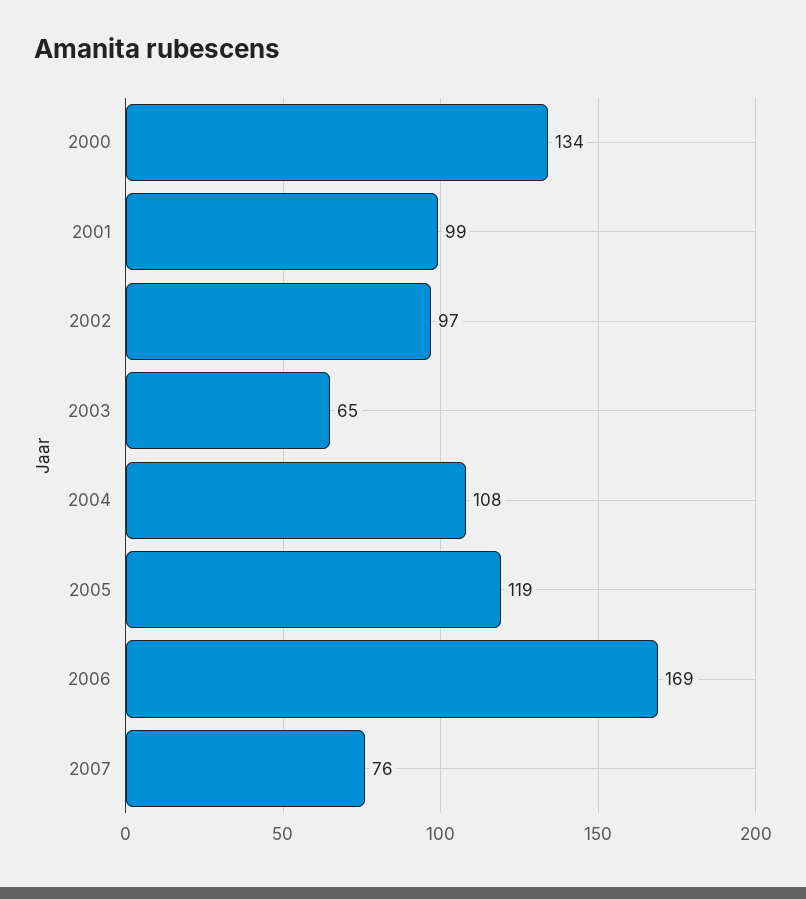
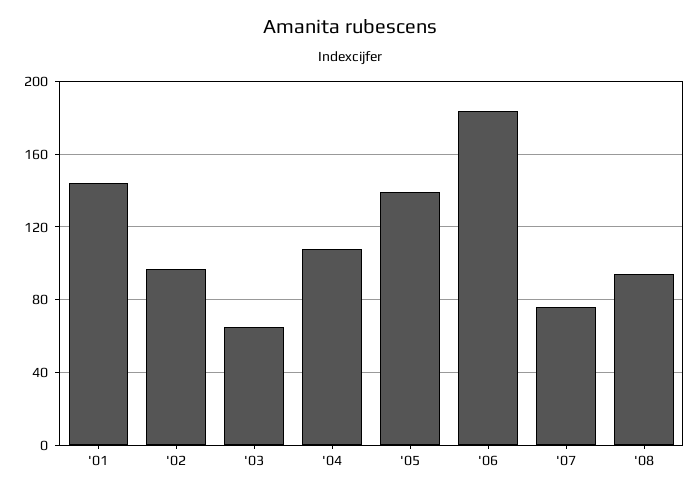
2000: 134 -> none
2001: 99 -> 145
2005: 119 -> 140
2006: 169 -> 185
'08: none -> 95

